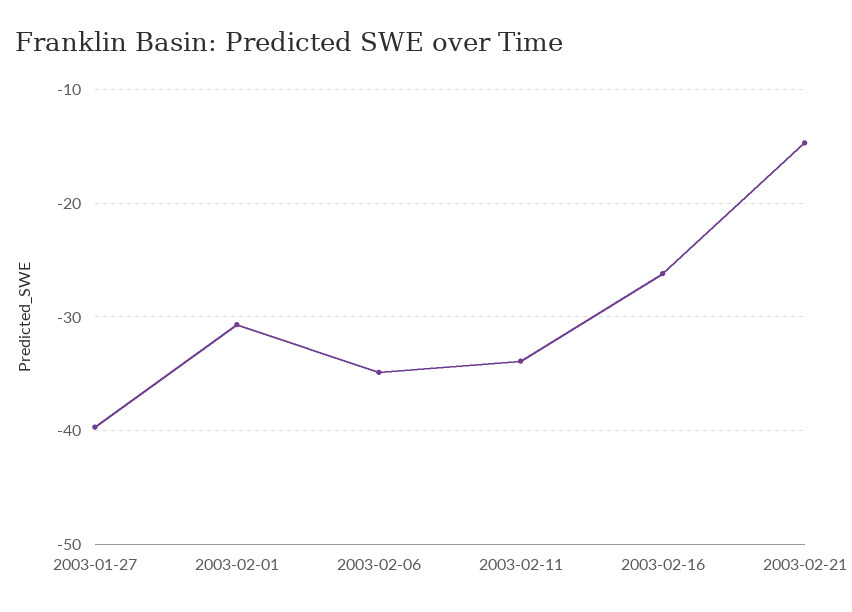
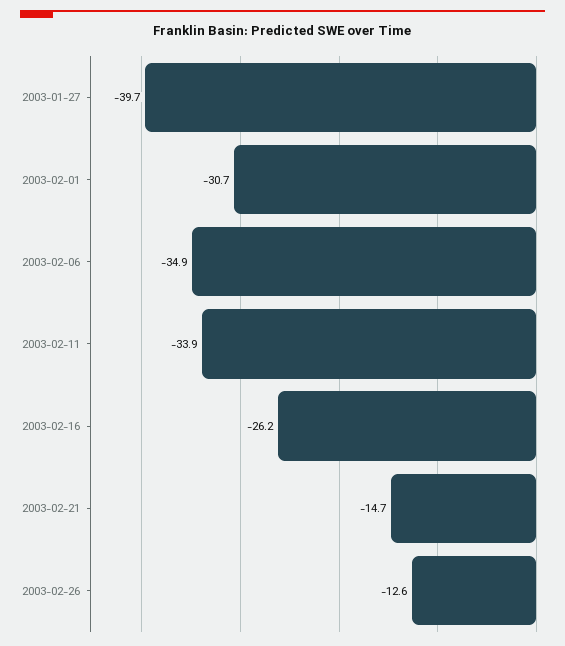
2003-02-26: none -> -12.6

